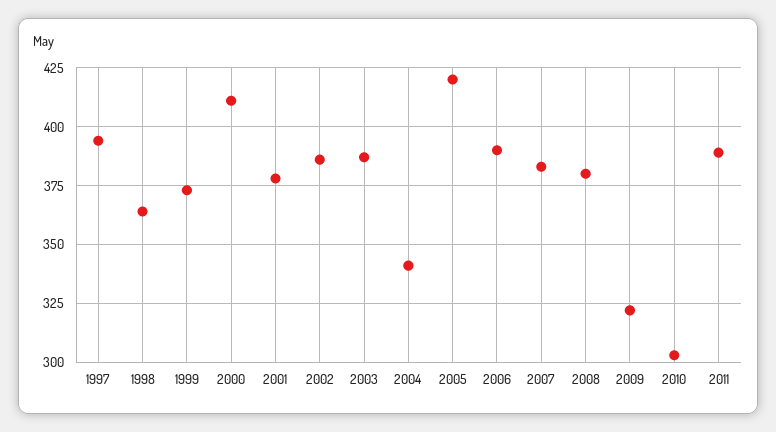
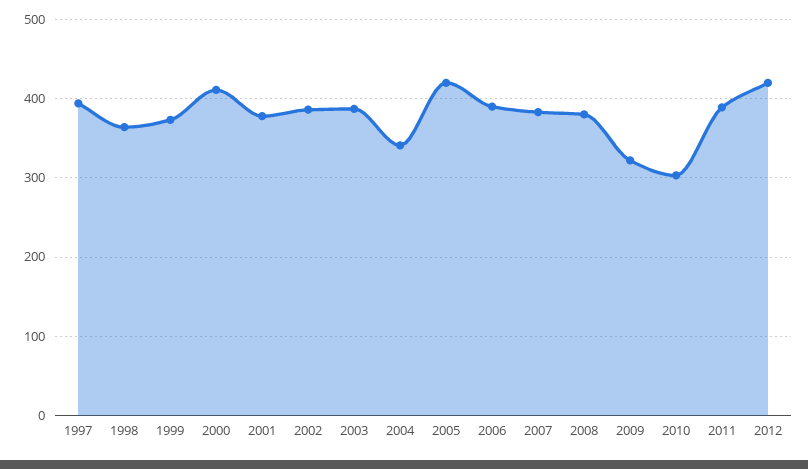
2012: none -> 420

